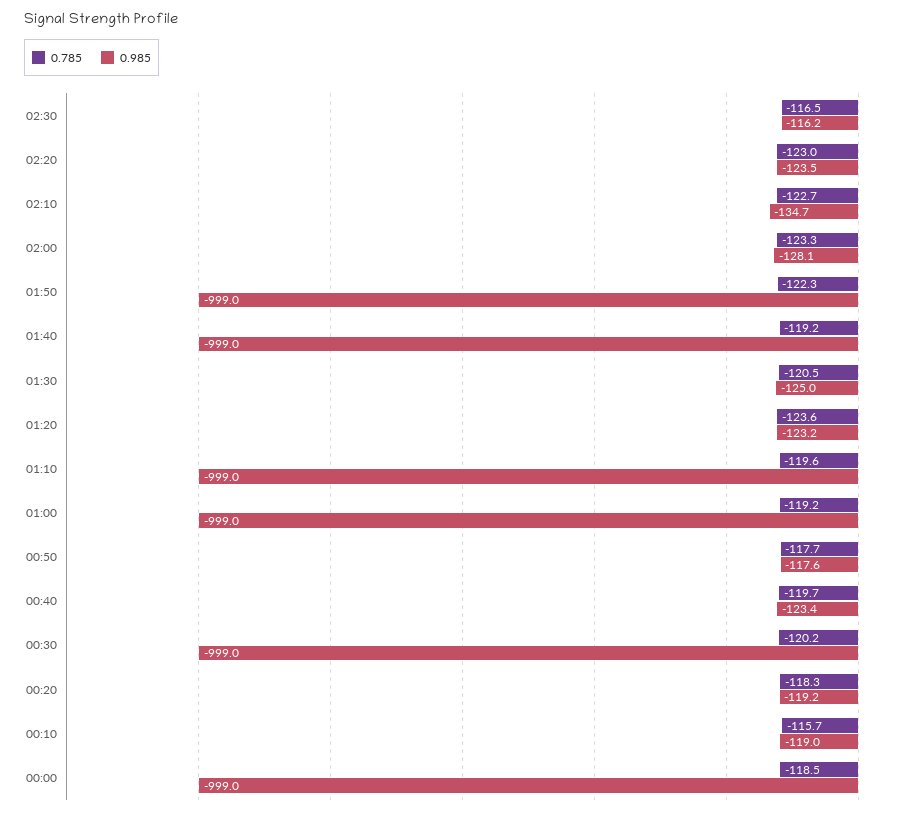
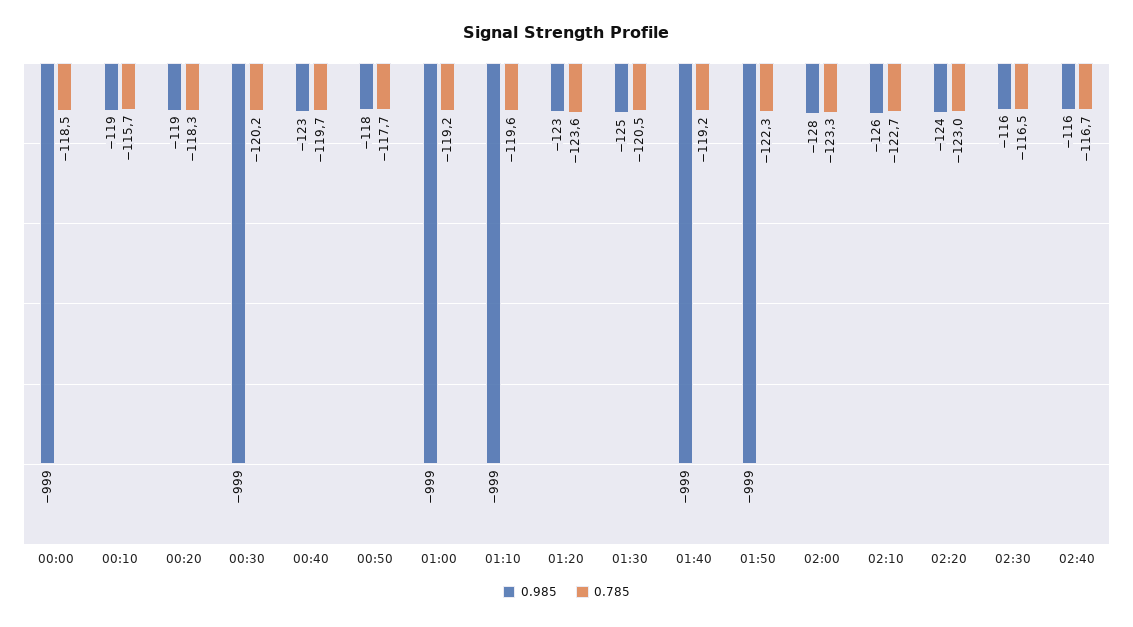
0.985, 02:10: -134.7 -> -126
0.985, 02:40: none -> -116
0.785, 02:40: none -> -116.7

